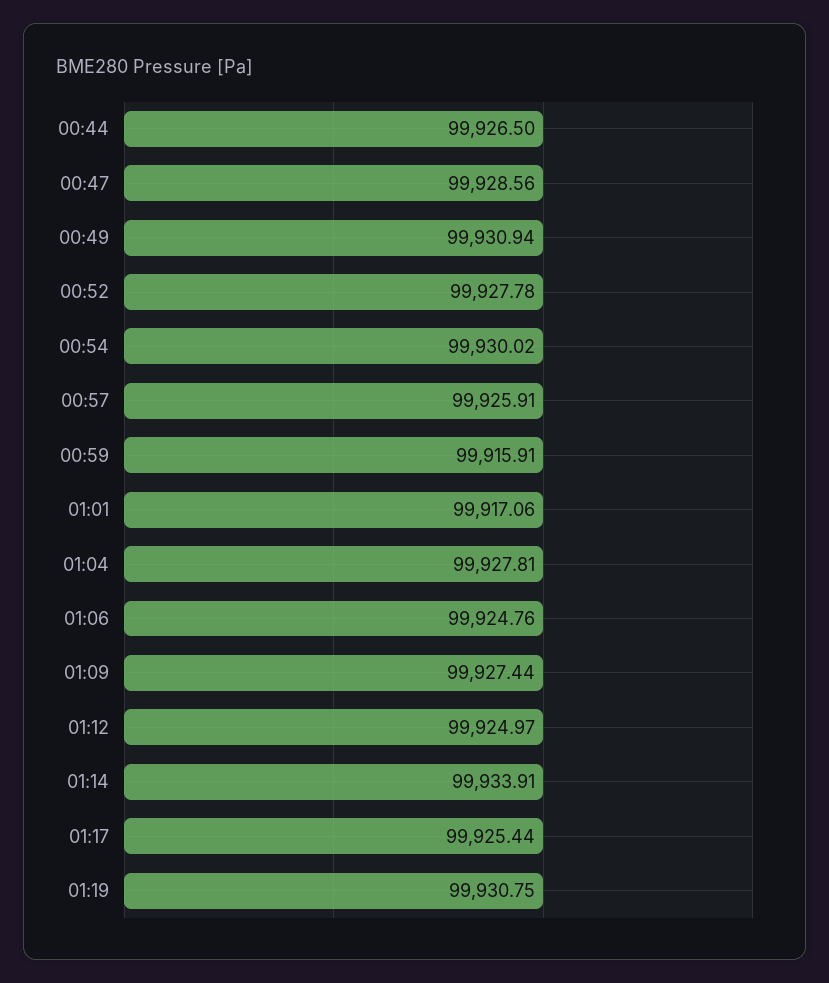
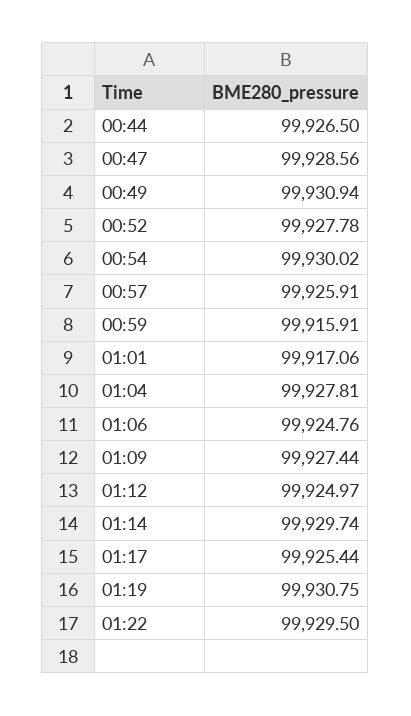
01:14: 99933.91 -> 99929.74
01:22: none -> 99929.5

